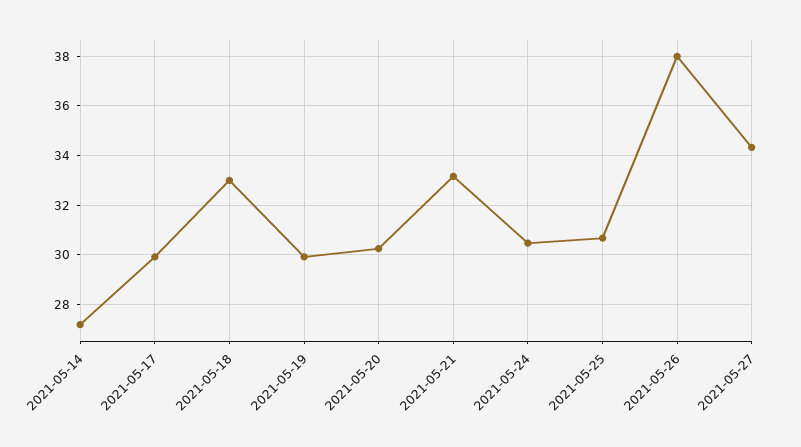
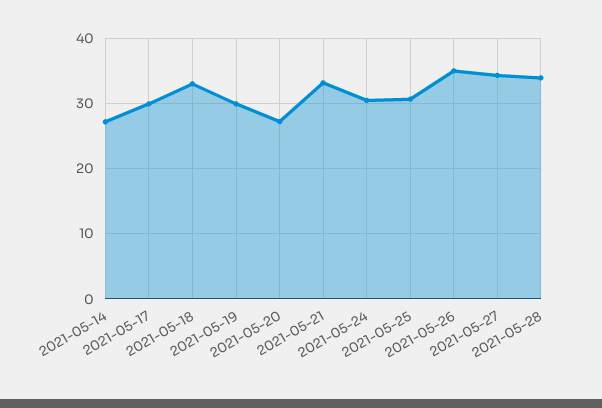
2021-05-20: 30.25 -> 27
2021-05-26: 38 -> 35
2021-05-28: none -> 34

